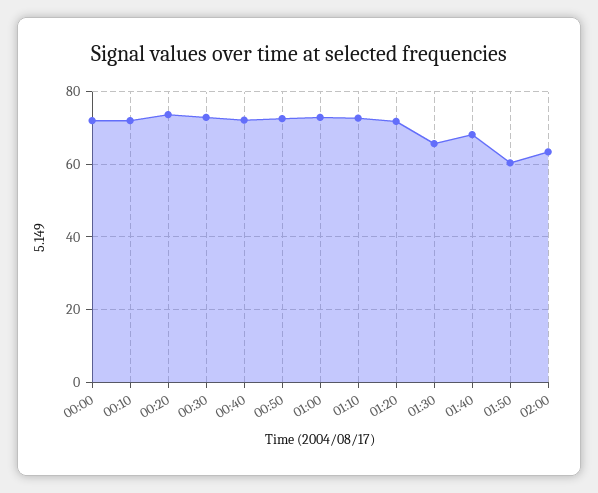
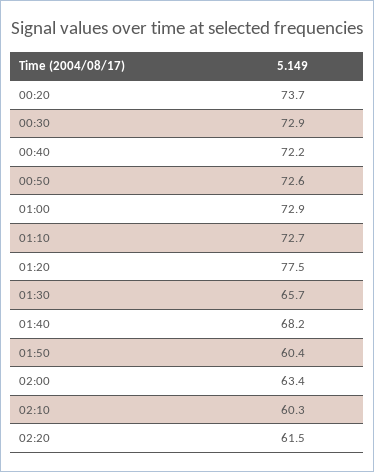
00:00: 72 -> none
00:10: 72 -> none
01:20: 72 -> 77.5
02:10: none -> 60.3
02:20: none -> 61.5

